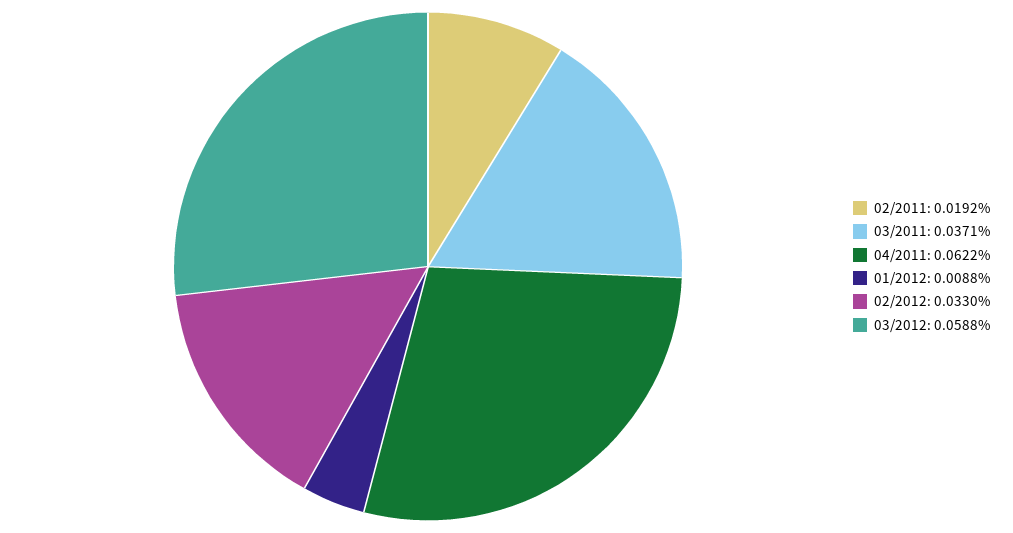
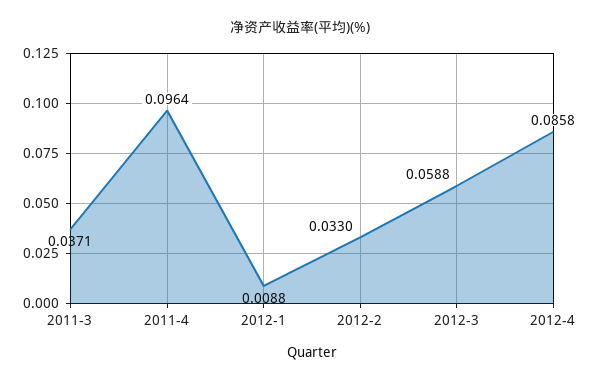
02/2011: 0.0192 -> none
04/2011: 0.0622 -> 0.0964
2012-4: none -> 0.0858

